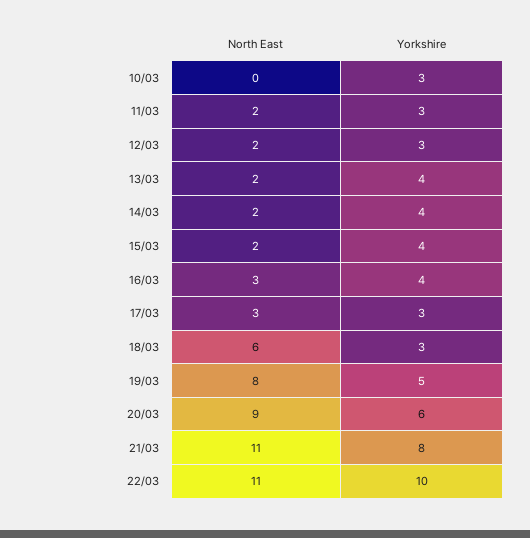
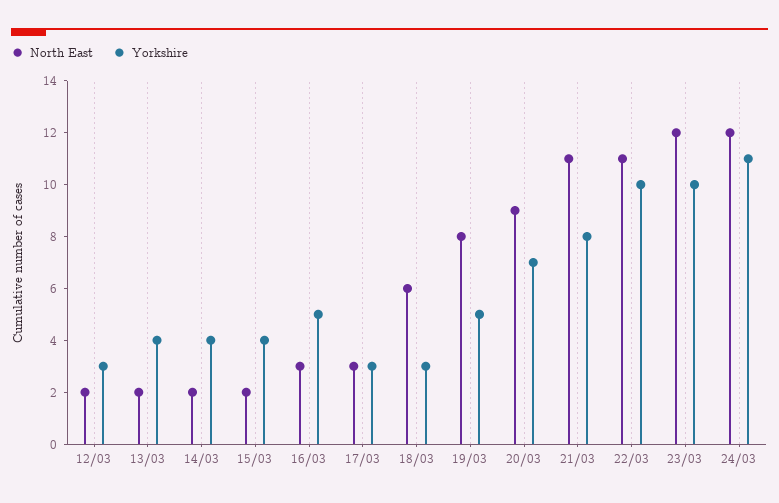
North East, 10/03: 0 -> none
Yorkshire, 10/03: 3 -> none
North East, 11/03: 2 -> none
Yorkshire, 11/03: 3 -> none
Yorkshire, 16/03: 4 -> 5
Yorkshire, 20/03: 6 -> 7
North East, 23/03: none -> 12
Yorkshire, 23/03: none -> 10
North East, 24/03: none -> 12
Yorkshire, 24/03: none -> 11

